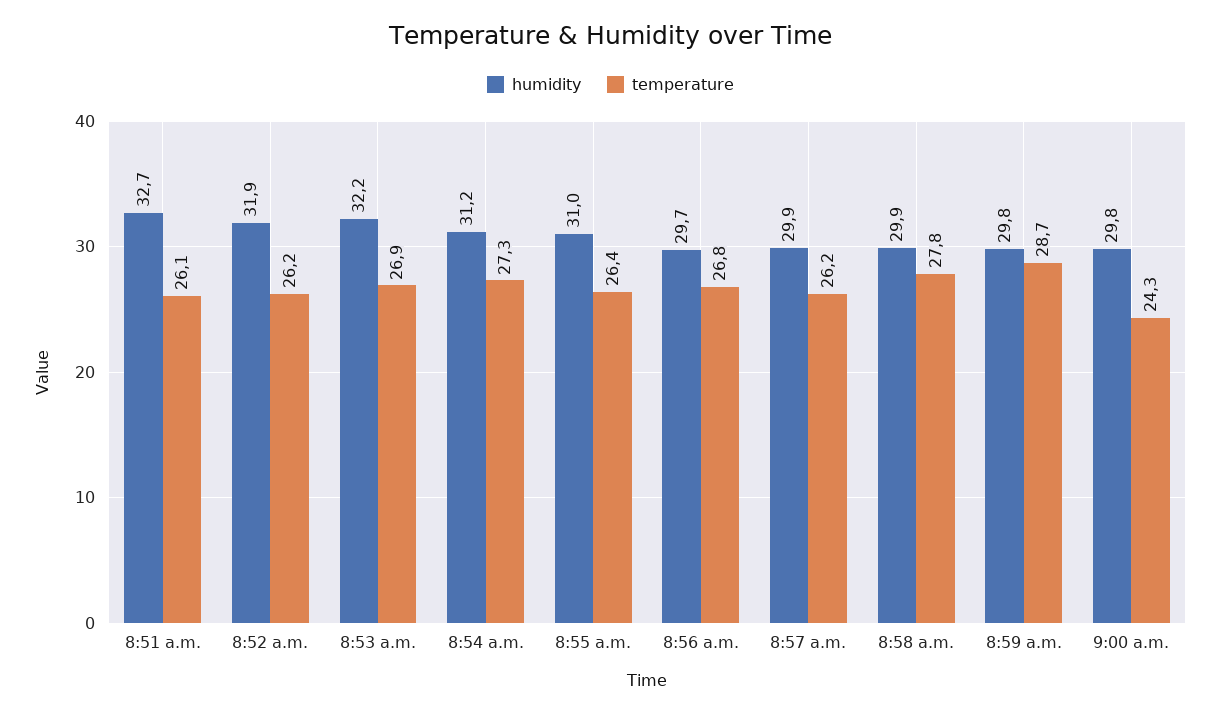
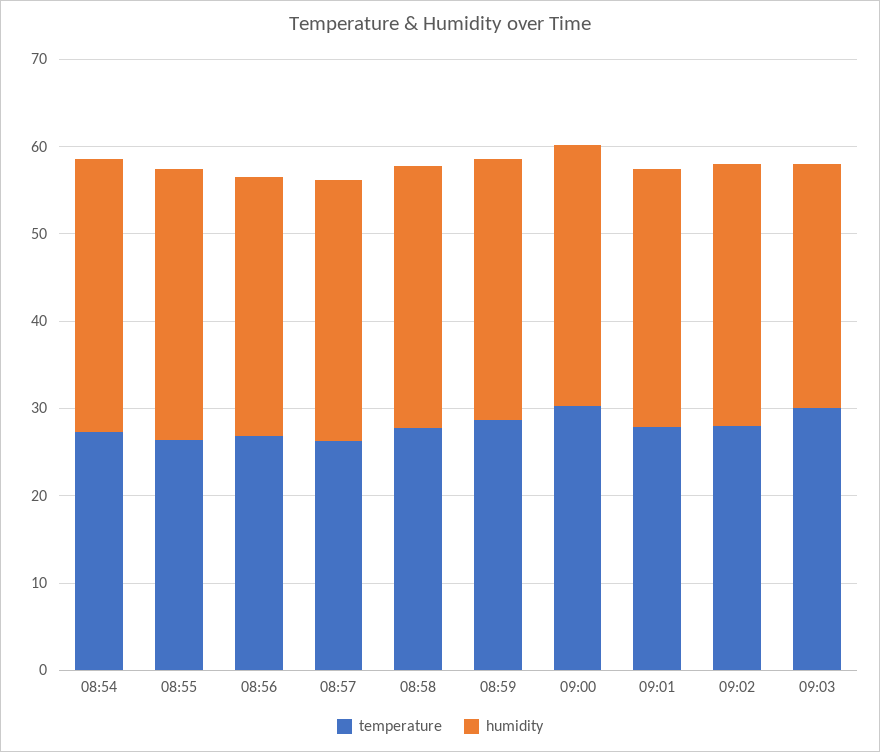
humidity, 8:51 a.m.: 32.7 -> none
temperature, 8:51 a.m.: 26.1 -> none
humidity, 8:52 a.m.: 31.9 -> none
temperature, 8:52 a.m.: 26.2 -> none
humidity, 8:53 a.m.: 32.2 -> none
temperature, 8:53 a.m.: 26.9 -> none
temperature, 9:00 a.m.: 24.3 -> 30
temperature, 09:01: none -> 28
humidity, 09:01: none -> 30
temperature, 09:02: none -> 28
humidity, 09:02: none -> 30
temperature, 09:03: none -> 30
humidity, 09:03: none -> 28

